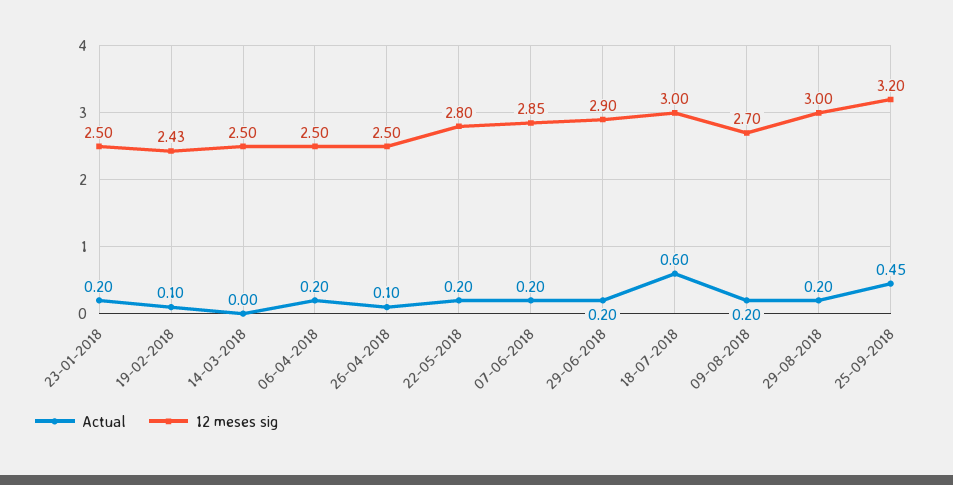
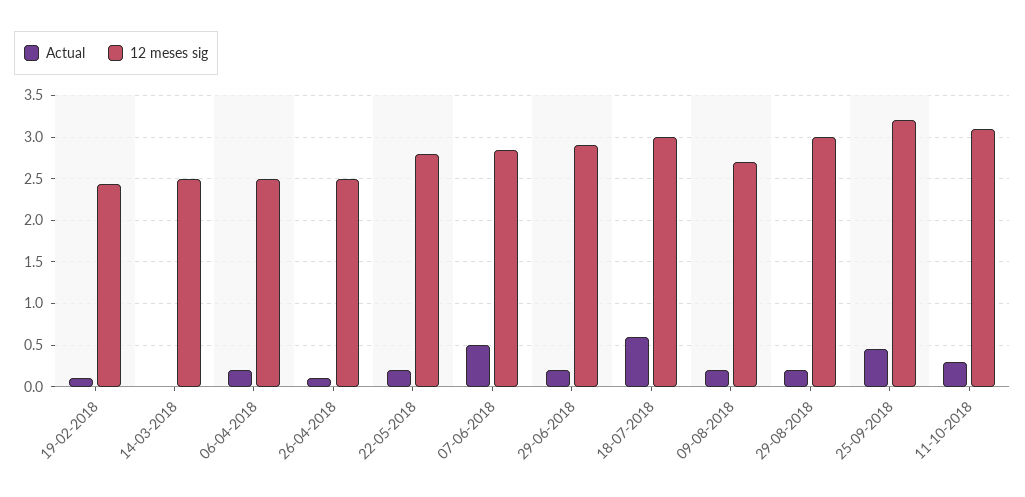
Actual, 23-01-2018: 0.2 -> none
12 meses sig, 23-01-2018: 2.5 -> none
Actual, 07-06-2018: 0.2 -> 0.5
Actual, 11-10-2018: none -> 0.3
12 meses sig, 11-10-2018: none -> 3.1

